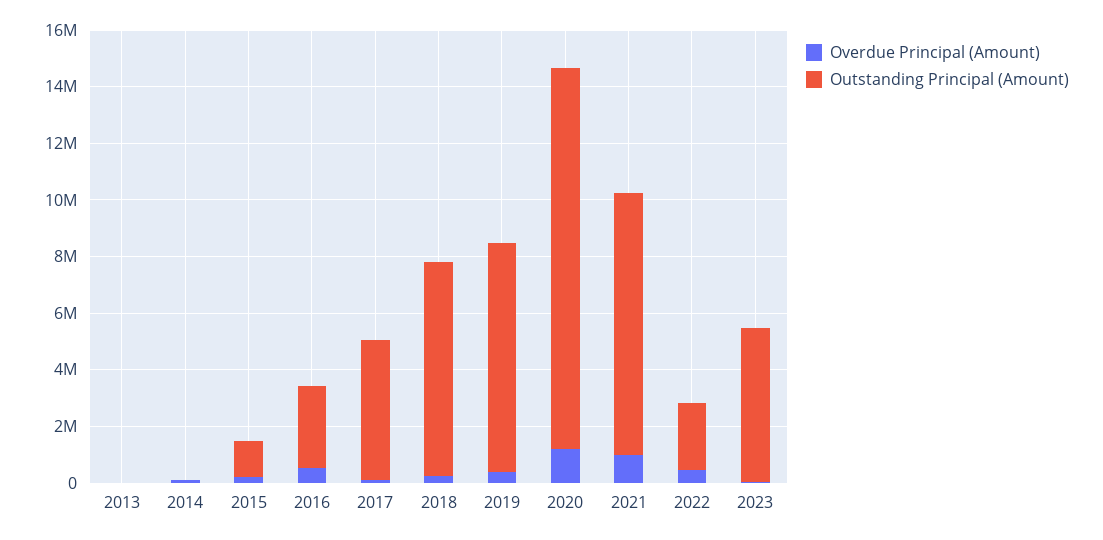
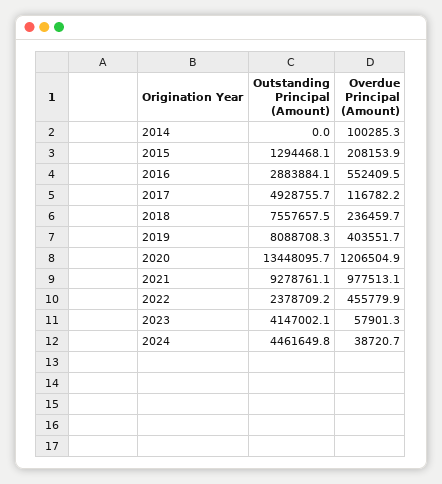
Overdue Principal (Amount), 2013: 0 -> none
Outstanding Principal (Amount), 2013: 0 -> none
Outstanding Principal (Amount), 2023: 5500000 -> 4147002.1
Outstanding Principal (Amount), 2024: none -> 4461649.8
Overdue Principal (Amount), 2024: none -> 38720.7

